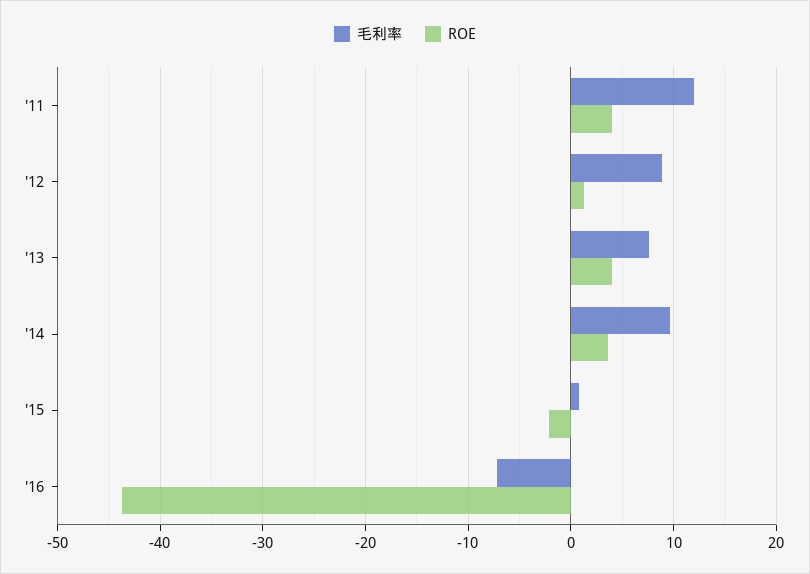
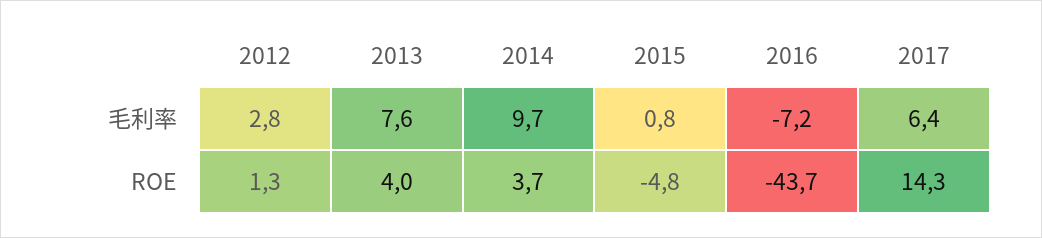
毛利率, '11: 12 -> none
ROE, '11: 4 -> none
毛利率, '12: 9 -> 2.8
ROE, '15: -2 -> -4.8
毛利率, 2017: none -> 6.4
ROE, 2017: none -> 14.3

